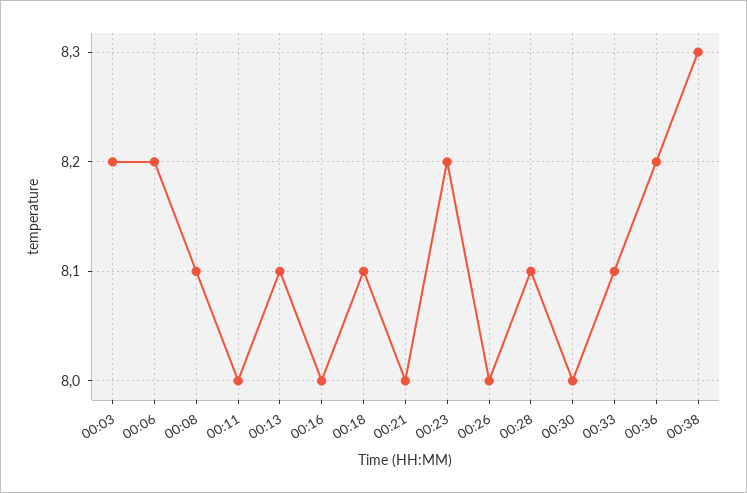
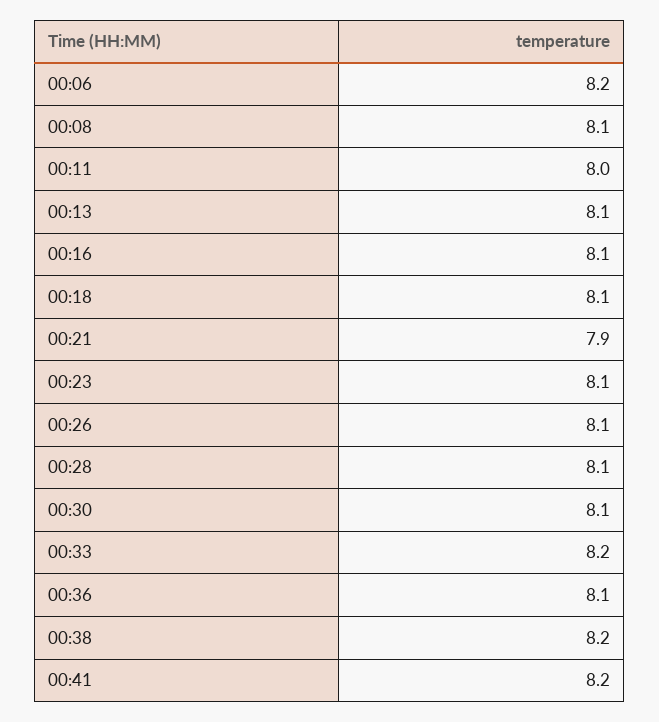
00:03: 8.2 -> none
00:16: 8 -> 8.1
00:21: 8 -> 7.9
00:23: 8.2 -> 8.1
00:26: 8 -> 8.1
00:30: 8 -> 8.1
00:33: 8.1 -> 8.2
00:36: 8.2 -> 8.1
00:38: 8.3 -> 8.2
00:41: none -> 8.2

